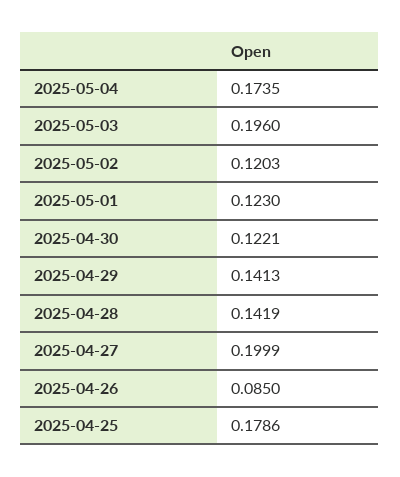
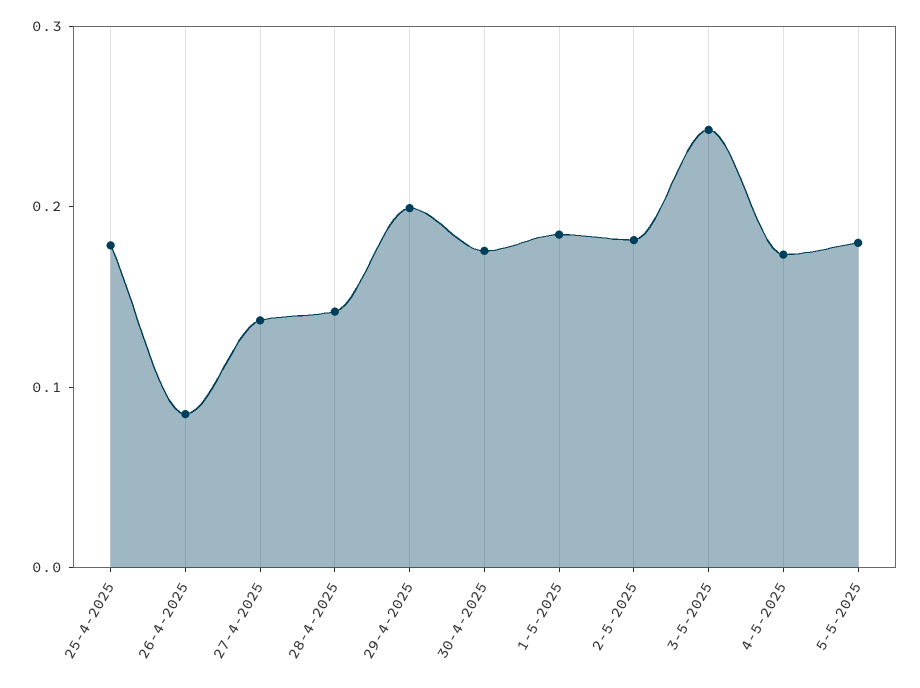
2025-05-03: 0.196 -> 0.24
2025-05-02: 0.1203 -> 0.18
2025-05-01: 0.123 -> 0.18
2025-04-30: 0.1221 -> 0.18
2025-04-29: 0.1413 -> 0.2
2025-04-27: 0.1999 -> 0.14
5-5-2025: none -> 0.18

